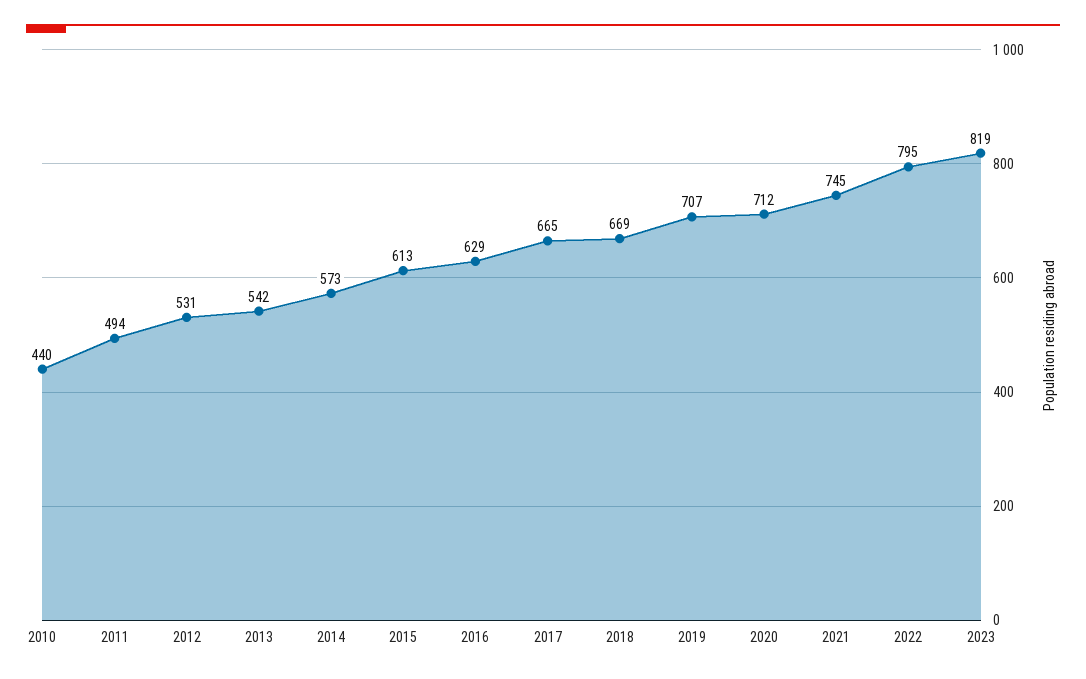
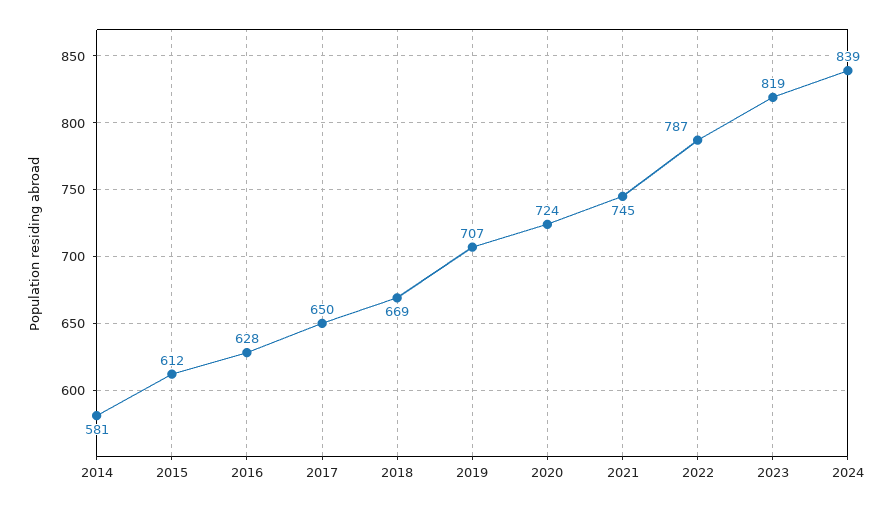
2010: 440 -> none
2011: 494 -> none
2012: 531 -> none
2013: 542 -> none
2014: 573 -> 581
2015: 613 -> 612
2016: 629 -> 628
2017: 665 -> 650
2020: 712 -> 724
2022: 795 -> 787
2024: none -> 839

